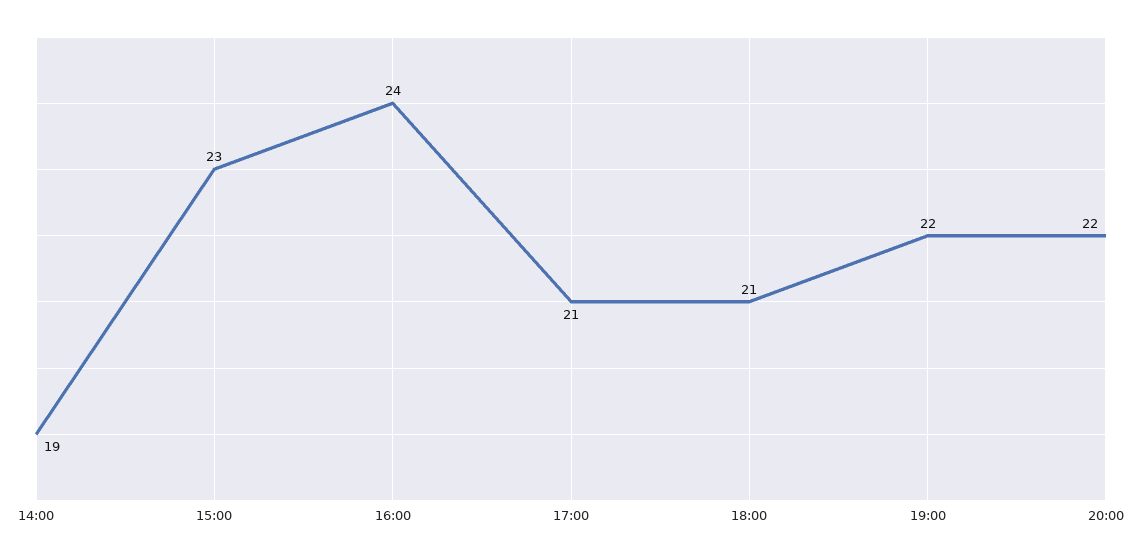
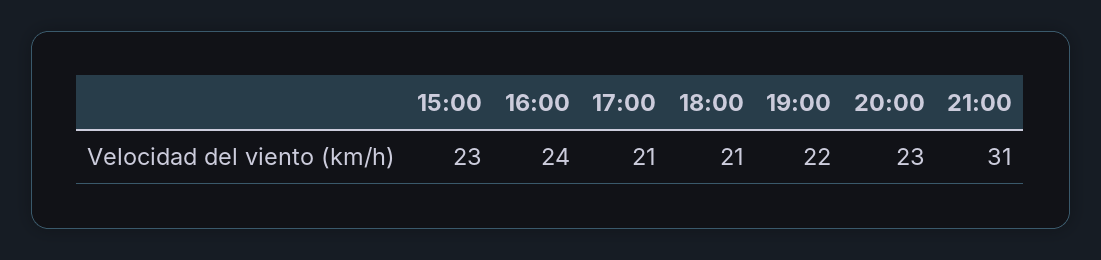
14:00: 19 -> none
20:00: 22 -> 23
21:00: none -> 31

